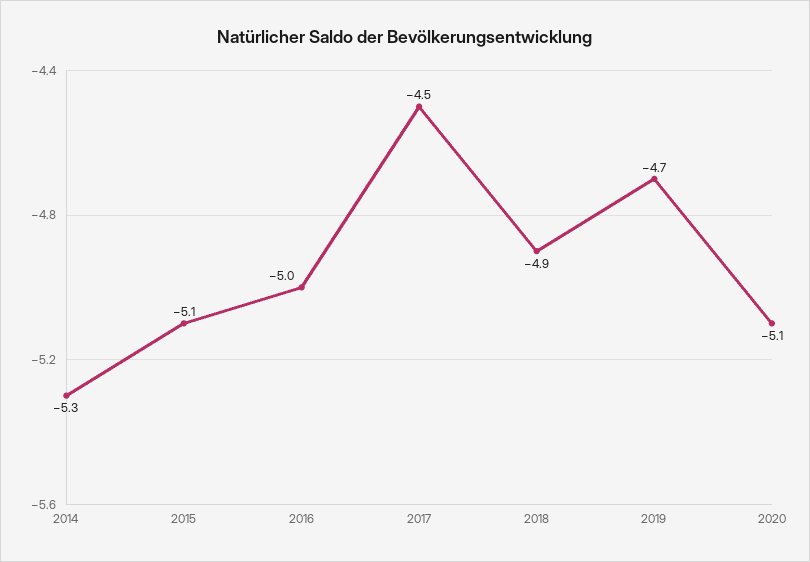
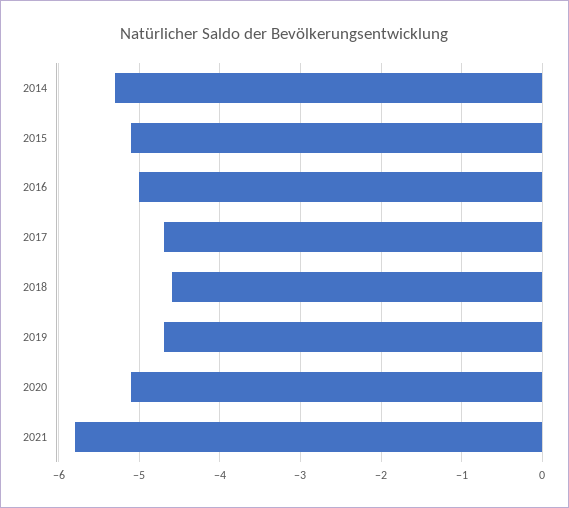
2017: -4.5 -> -4.7
2018: -4.9 -> -4.6
2021: none -> -5.8

